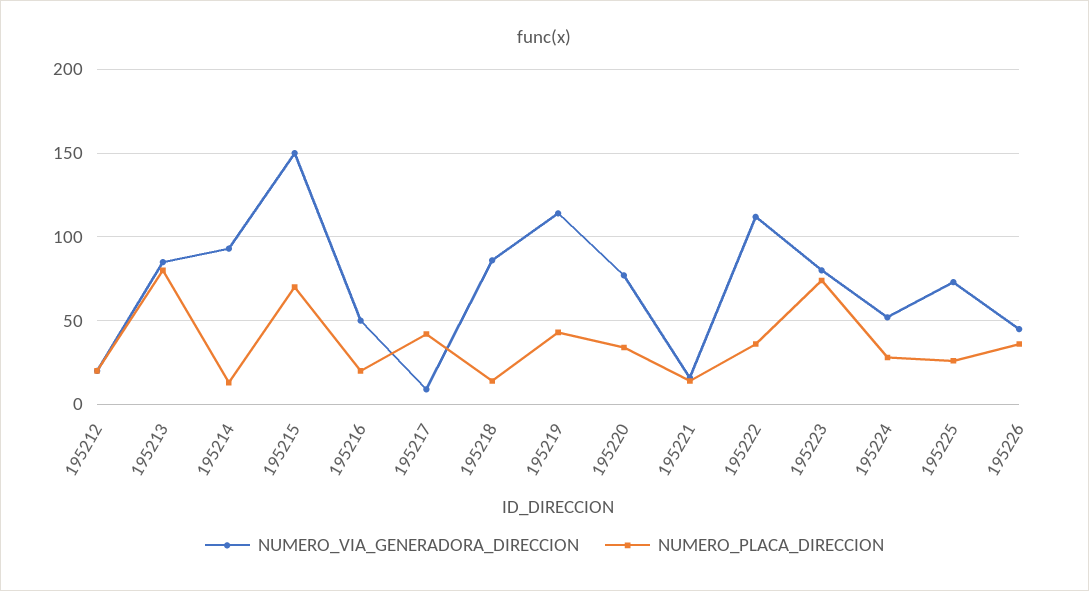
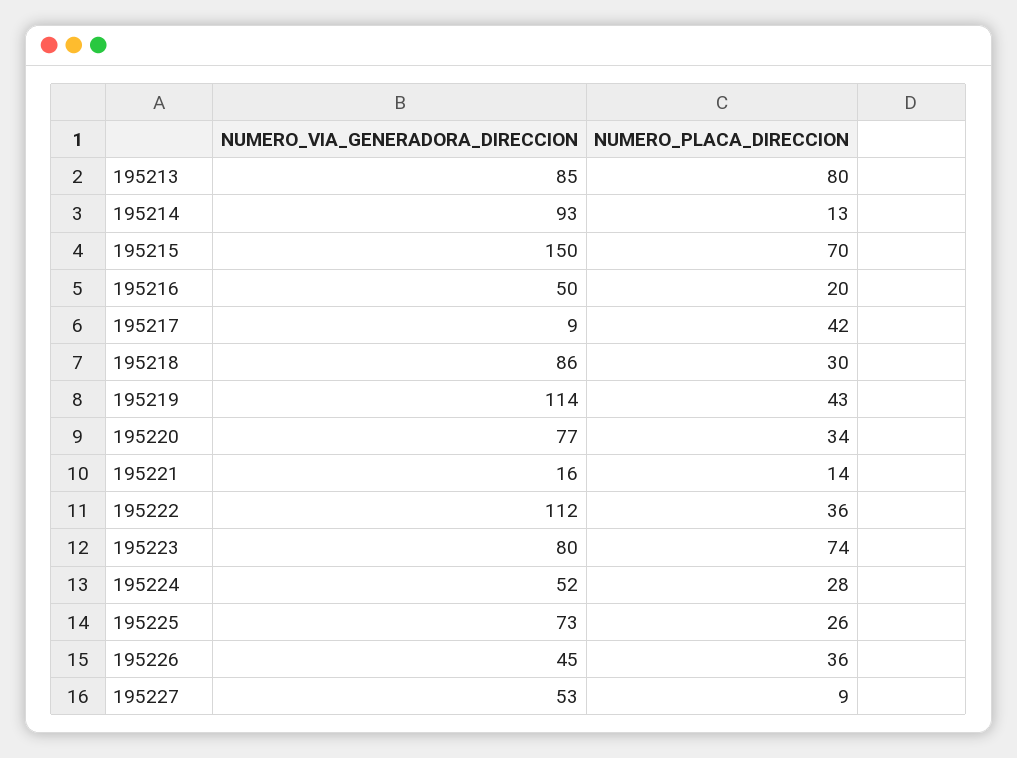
NUMERO_VIA_GENERADORA_DIRECCION, 195212: 20 -> none
NUMERO_PLACA_DIRECCION, 195212: 20 -> none
NUMERO_PLACA_DIRECCION, 195218: 15 -> 30
NUMERO_VIA_GENERADORA_DIRECCION, 195227: none -> 53
NUMERO_PLACA_DIRECCION, 195227: none -> 9

